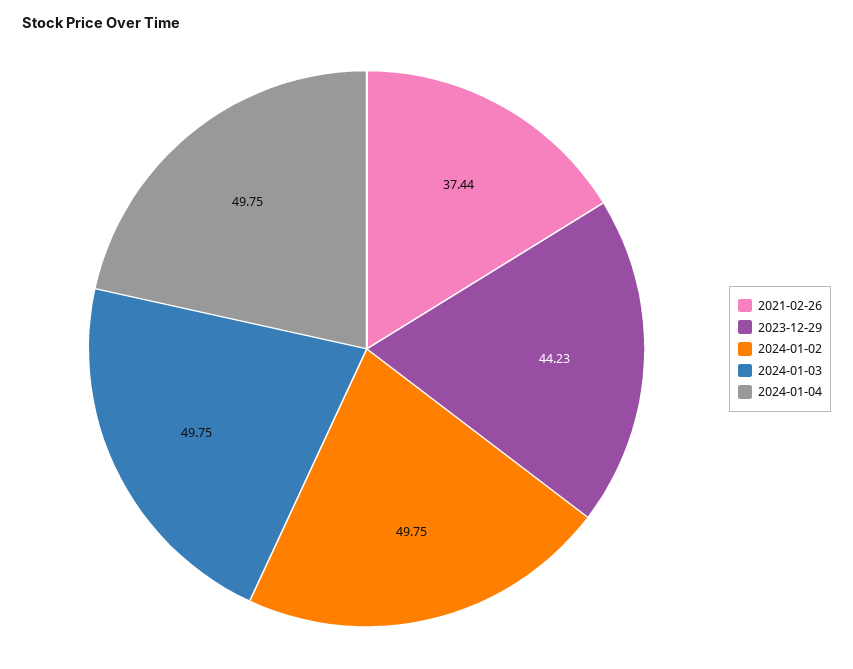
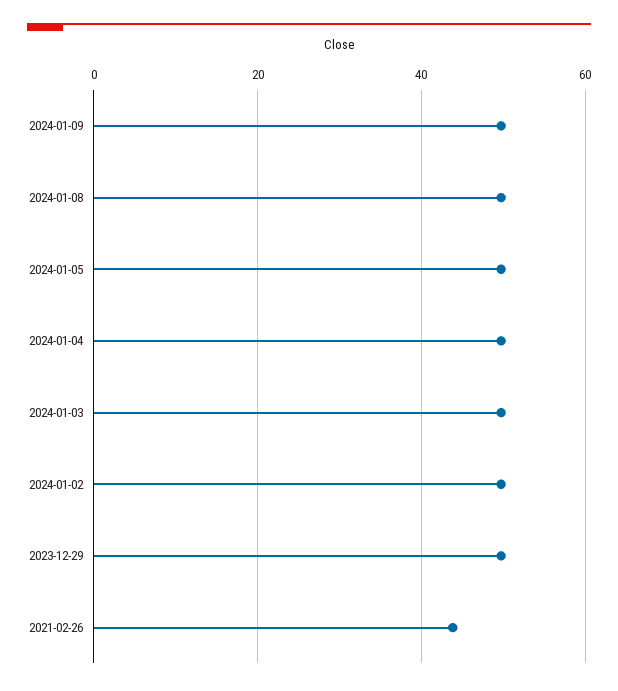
2021-02-26: 37.44 -> 44
2023-12-29: 44.23 -> 50
2024-01-09: none -> 50
2024-01-08: none -> 50
2024-01-05: none -> 50

